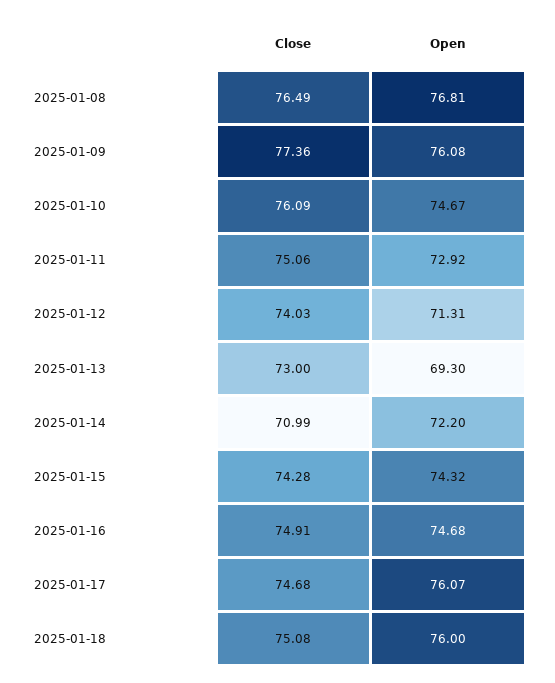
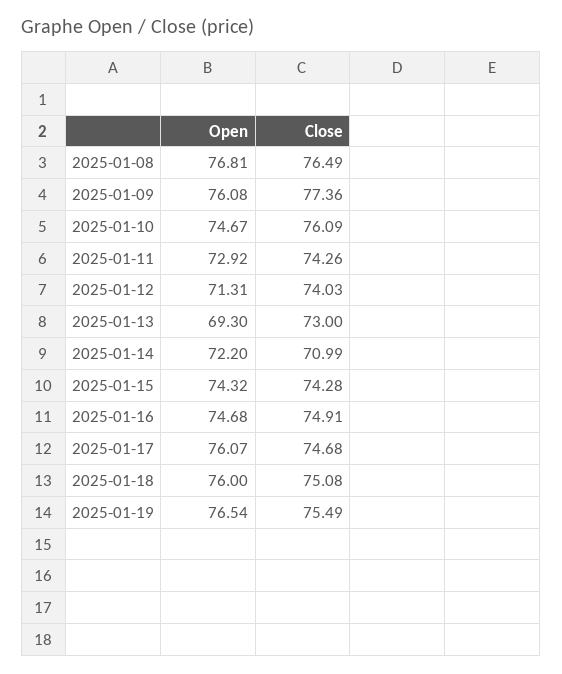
Close, 2025-01-11: 75.06 -> 74.26
Open, 2025-01-19: none -> 76.54
Close, 2025-01-19: none -> 75.49

